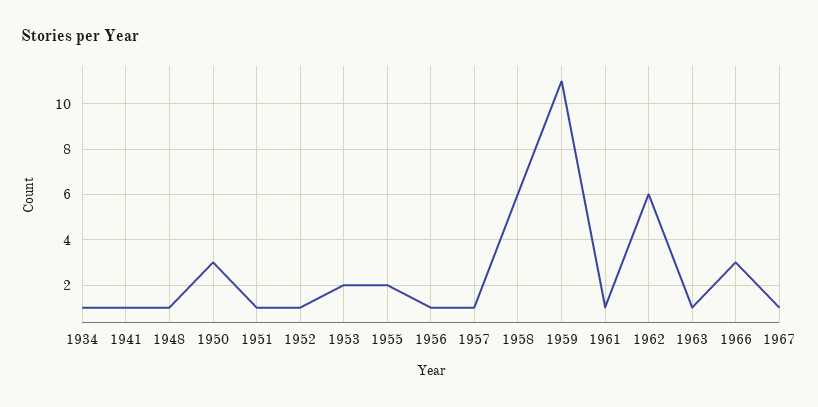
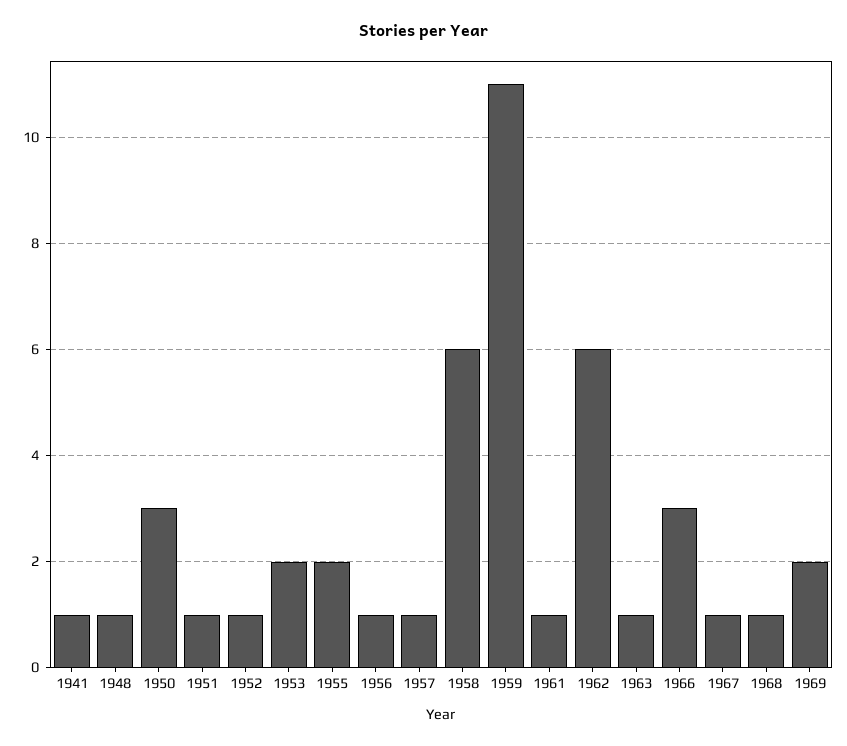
1934: 1 -> none
1968: none -> 1
1969: none -> 2

